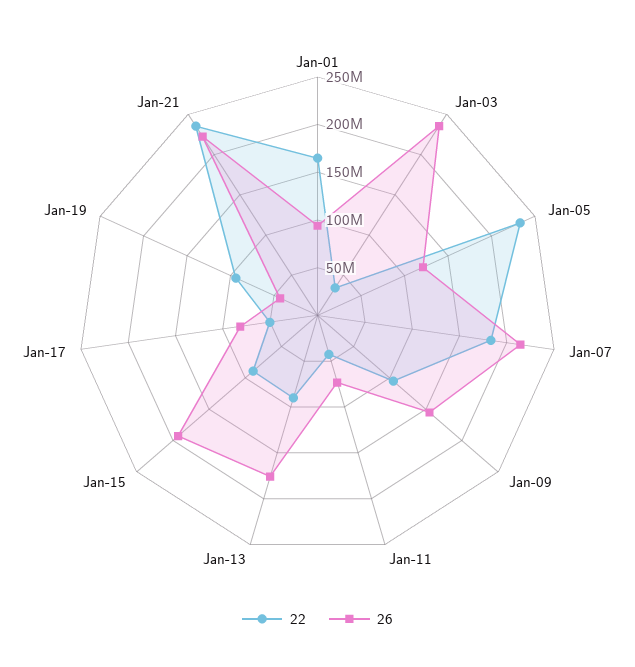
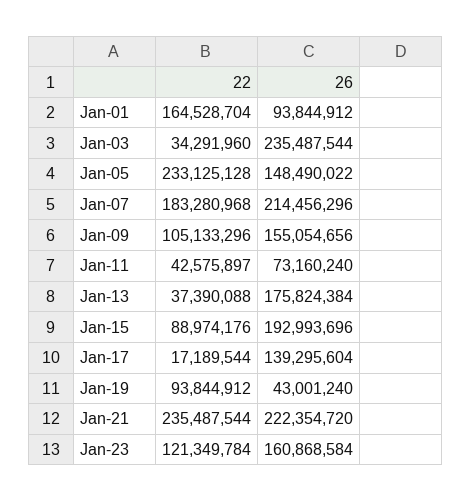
26, Jan-05: 120000000 -> 148490022
22, Jan-13: 90000000 -> 37390088
22, Jan-17: 50000000 -> 17189544
26, Jan-17: 80000000 -> 139295604
22, Jan-23: none -> 121349784
26, Jan-23: none -> 160868584

